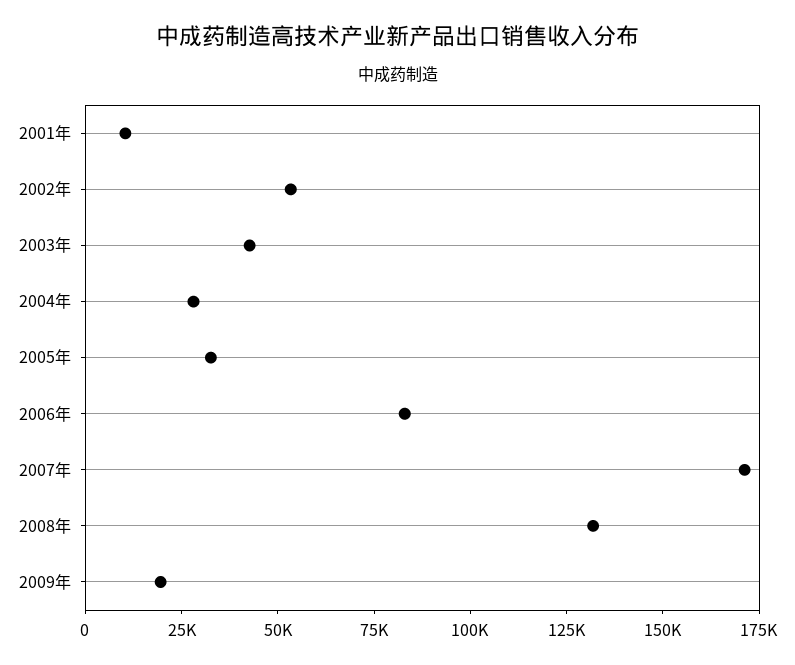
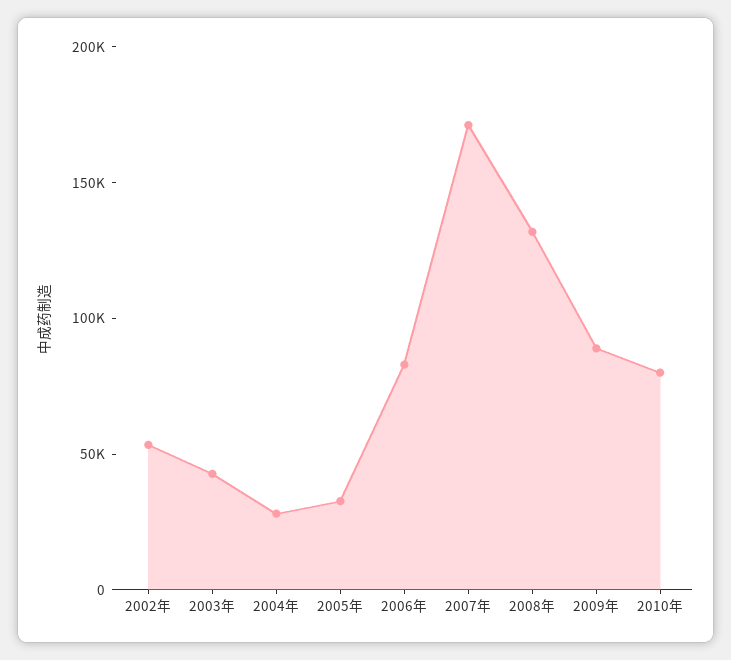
2001年: 10000 -> none
2009年: 20000 -> 90000
2010年: none -> 80000

